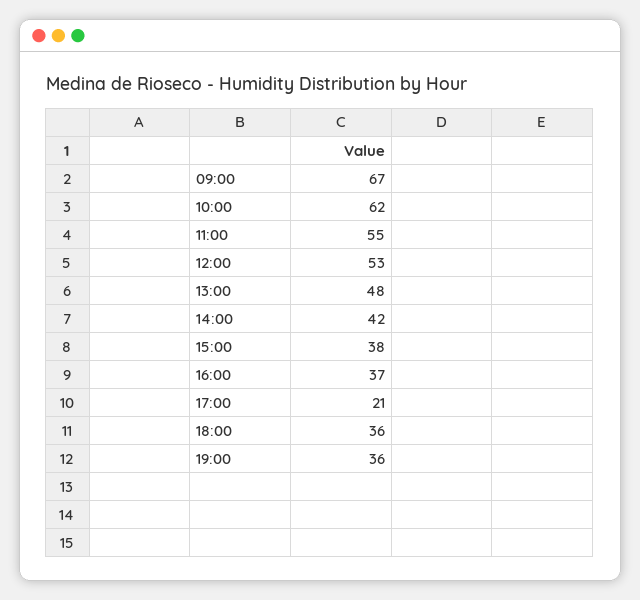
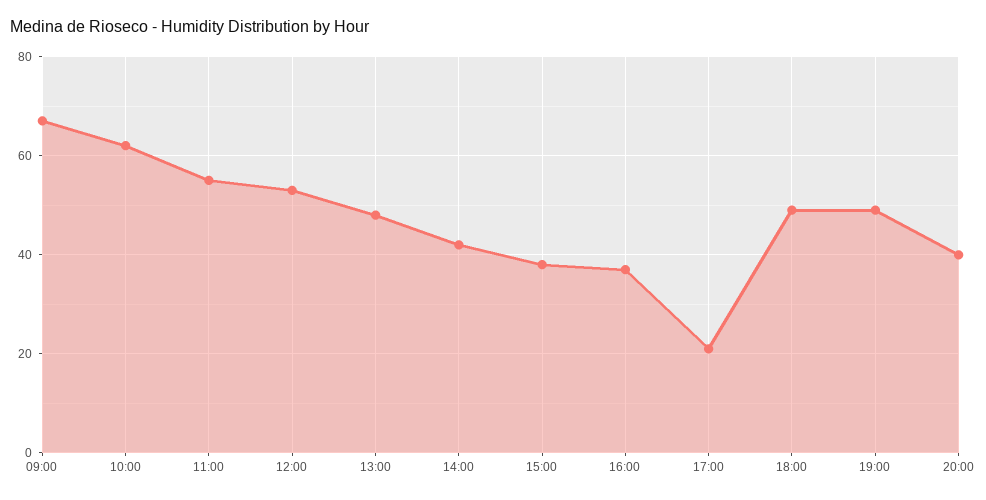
18:00: 36 -> 50
19:00: 36 -> 50
20:00: none -> 40

